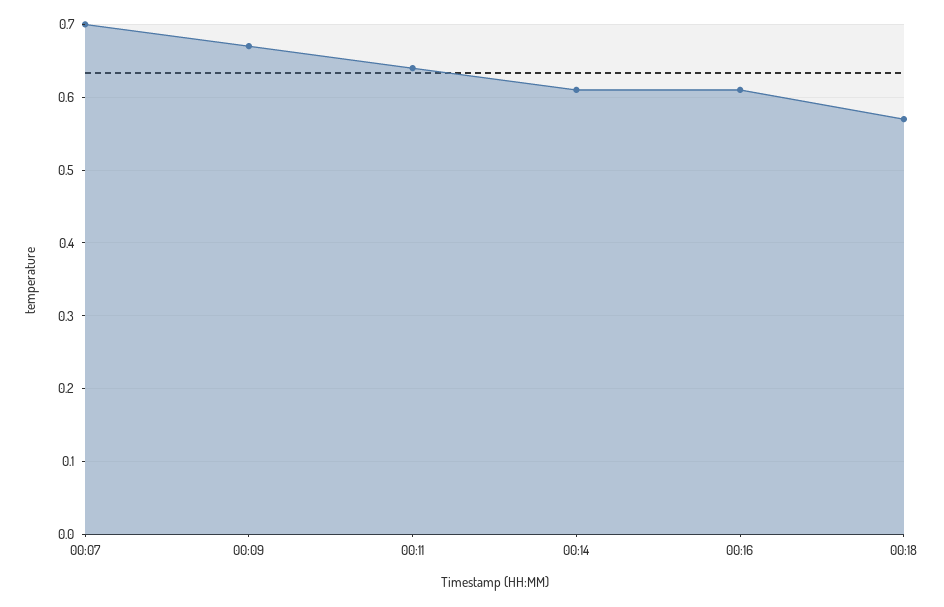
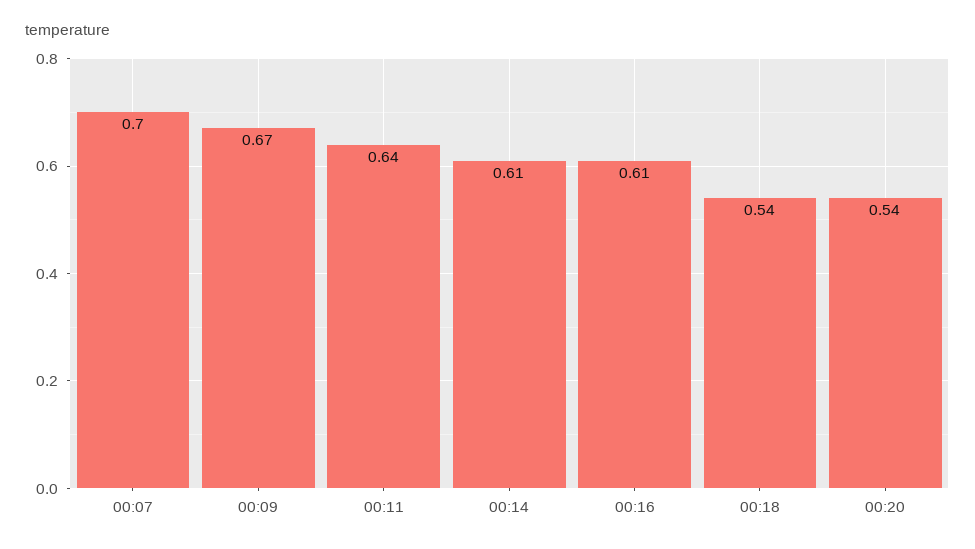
00:18: 0.57 -> 0.54
00:20: none -> 0.54

